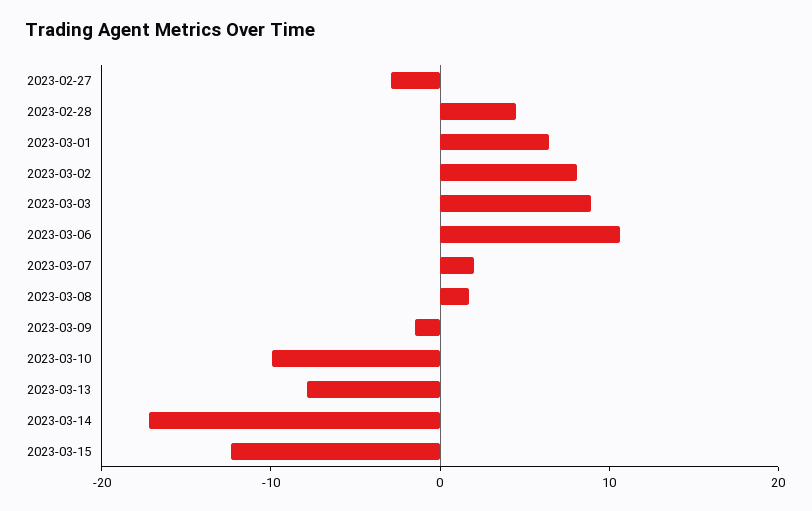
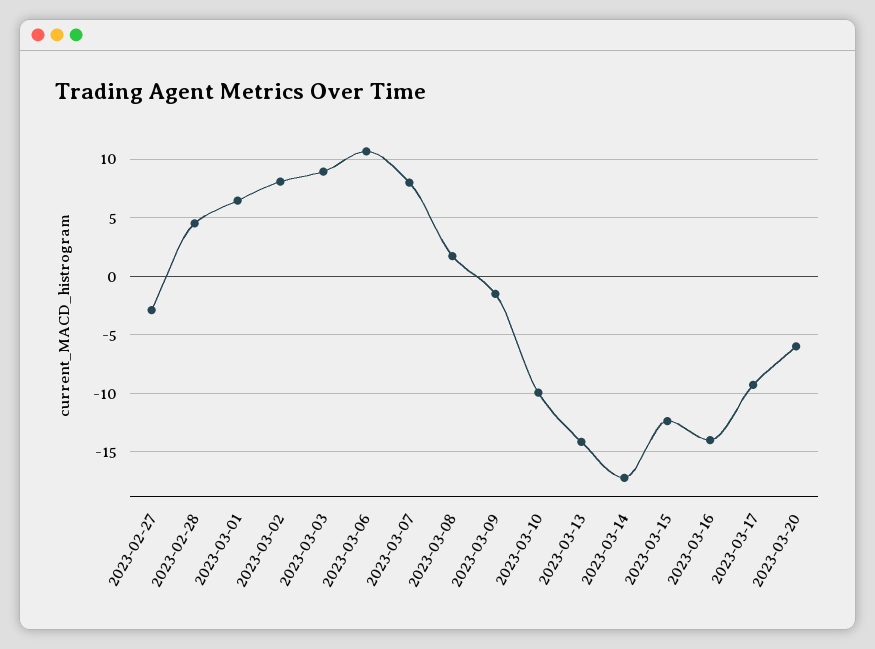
2023-03-07: 2 -> 8
2023-03-13: -8 -> -14
2023-03-16: none -> -14
2023-03-17: none -> -9
2023-03-20: none -> -6

